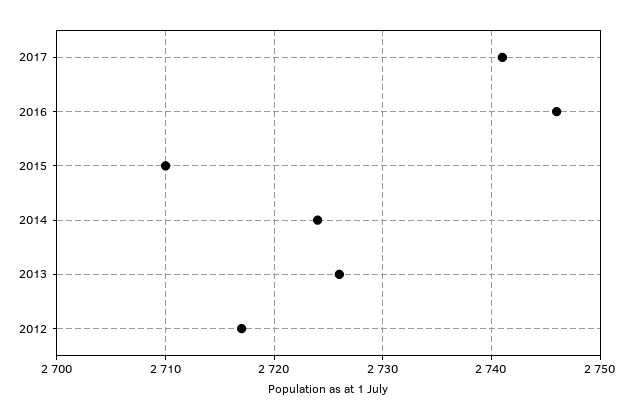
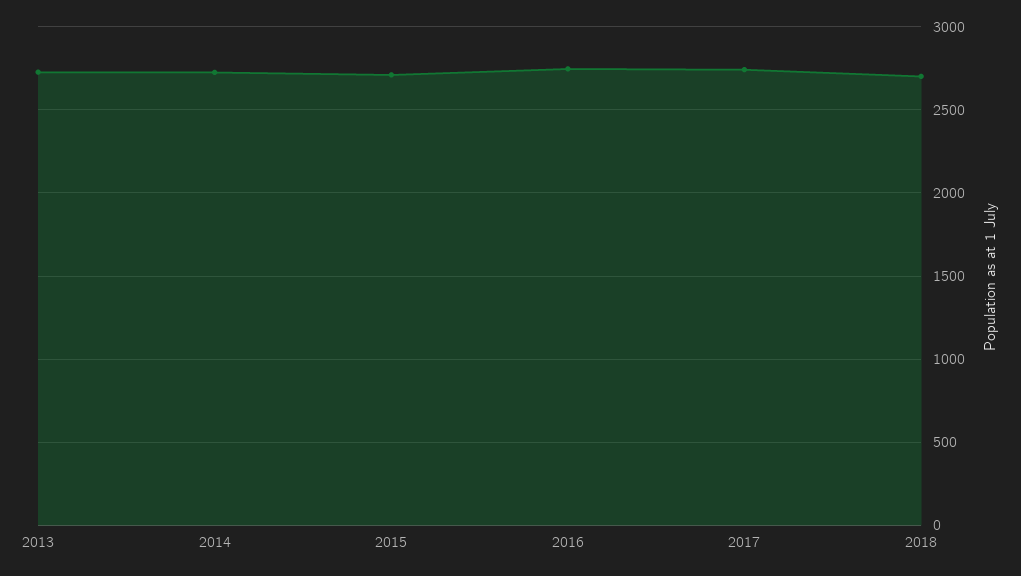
2012: 2717 -> none
2018: none -> 2700

